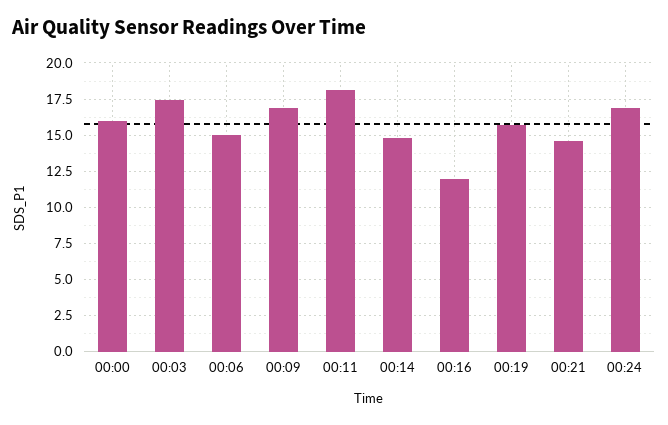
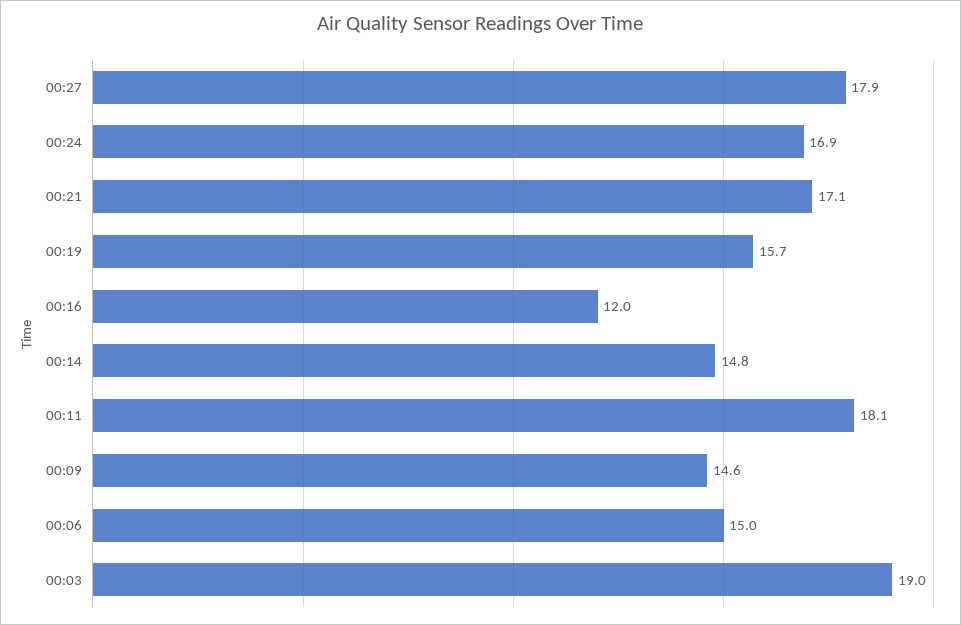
00:00: 16 -> none
00:03: 17.5 -> 19
00:09: 17 -> 14.6
00:21: 14.5 -> 17.1
00:27: none -> 17.9

